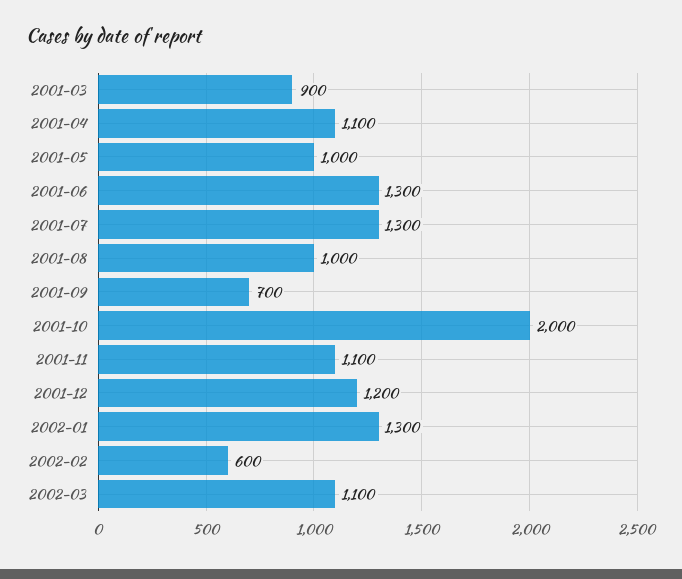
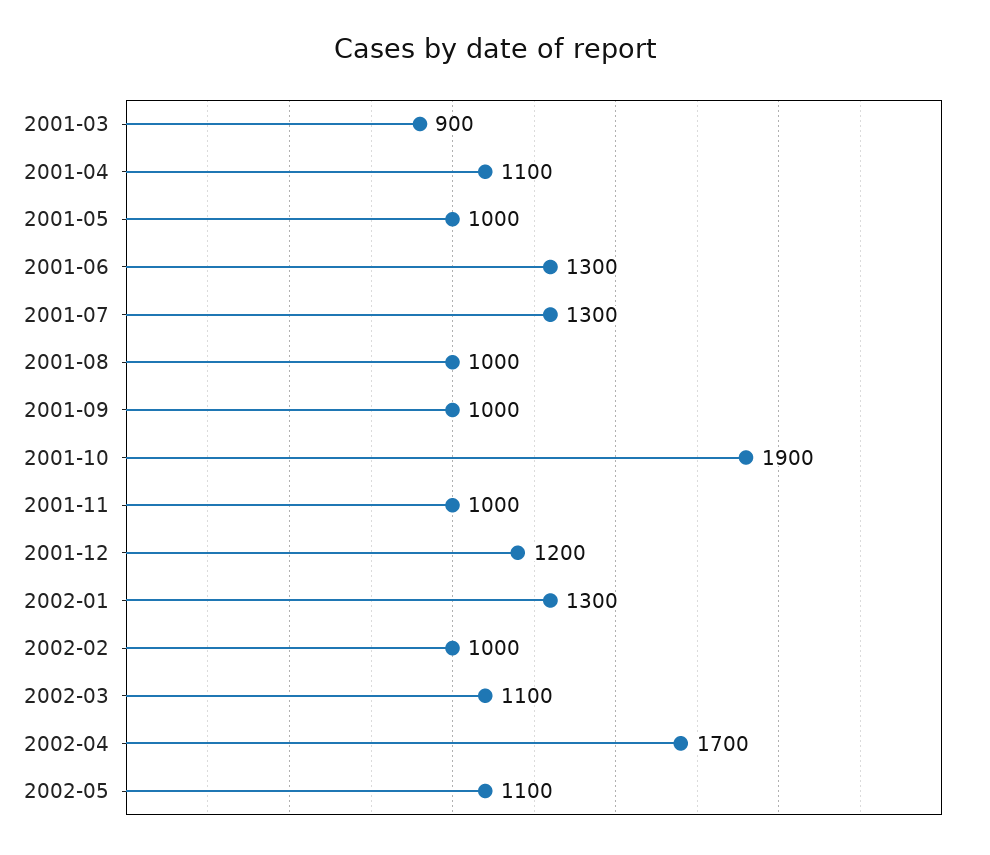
2001-09: 700 -> 1000
2001-10: 2000 -> 1900
2001-11: 1100 -> 1000
2002-02: 600 -> 1000
2002-04: none -> 1700
2002-05: none -> 1100

